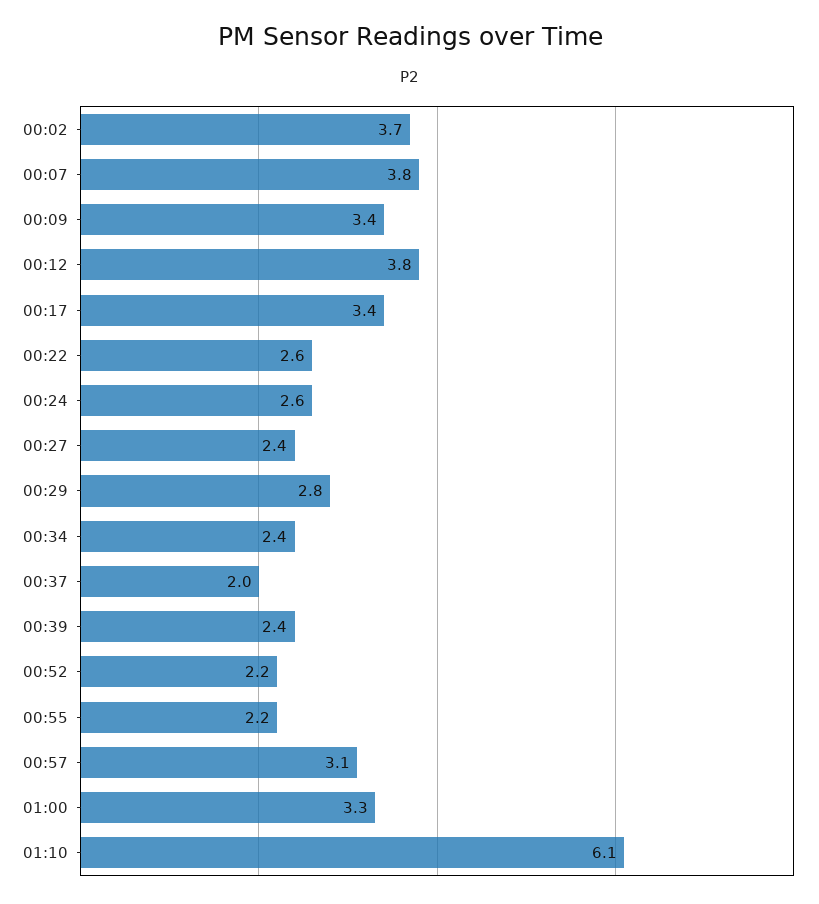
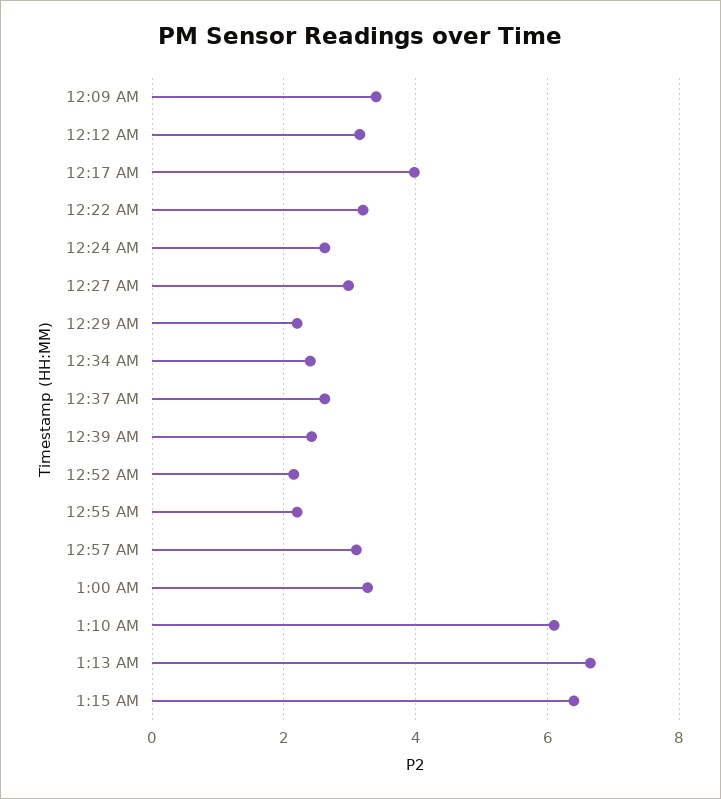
00:02: 3.7 -> none
00:07: 3.8 -> none
00:12: 3.8 -> 3.2
00:17: 3.4 -> 4
00:22: 2.6 -> 3.2
00:27: 2.4 -> 3
00:29: 2.8 -> 2.2
00:37: 2 -> 2.6
1:13 AM: none -> 6.6
1:15 AM: none -> 6.4

